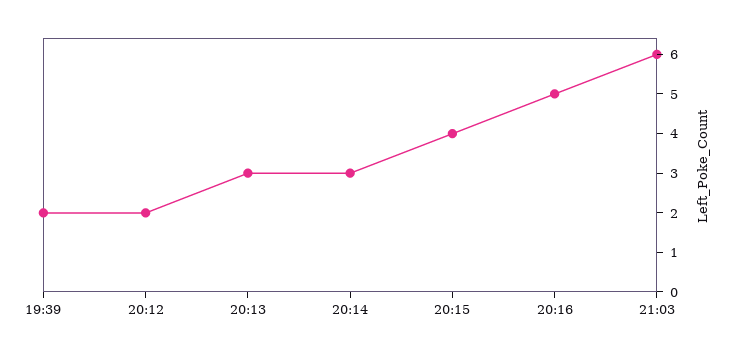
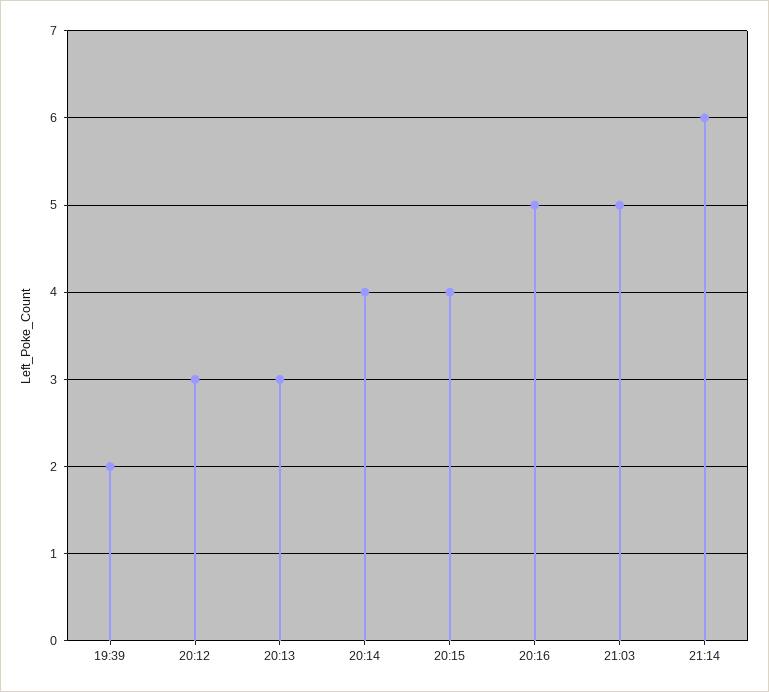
20:12: 2 -> 3
20:14: 3 -> 4
21:03: 6 -> 5
21:14: none -> 6

